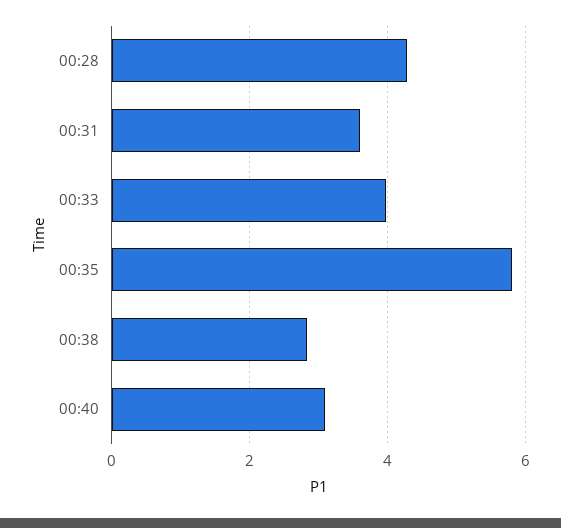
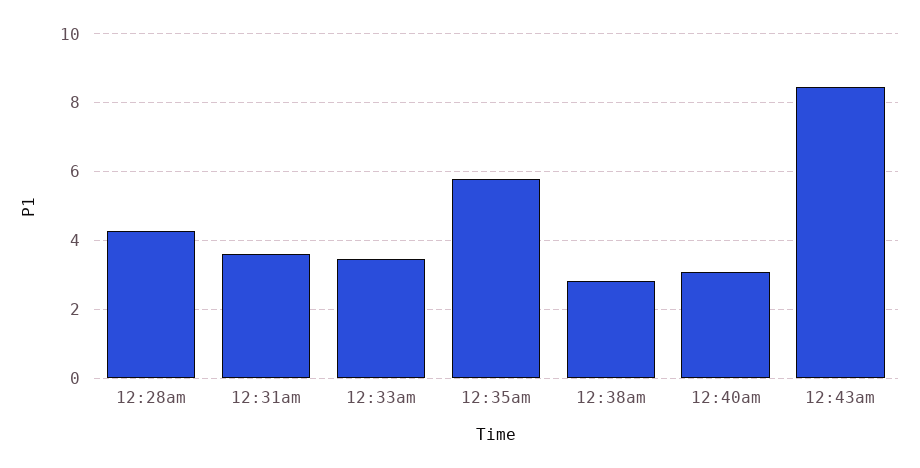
00:33: 4 -> 3.4
12:43am: none -> 8.4

